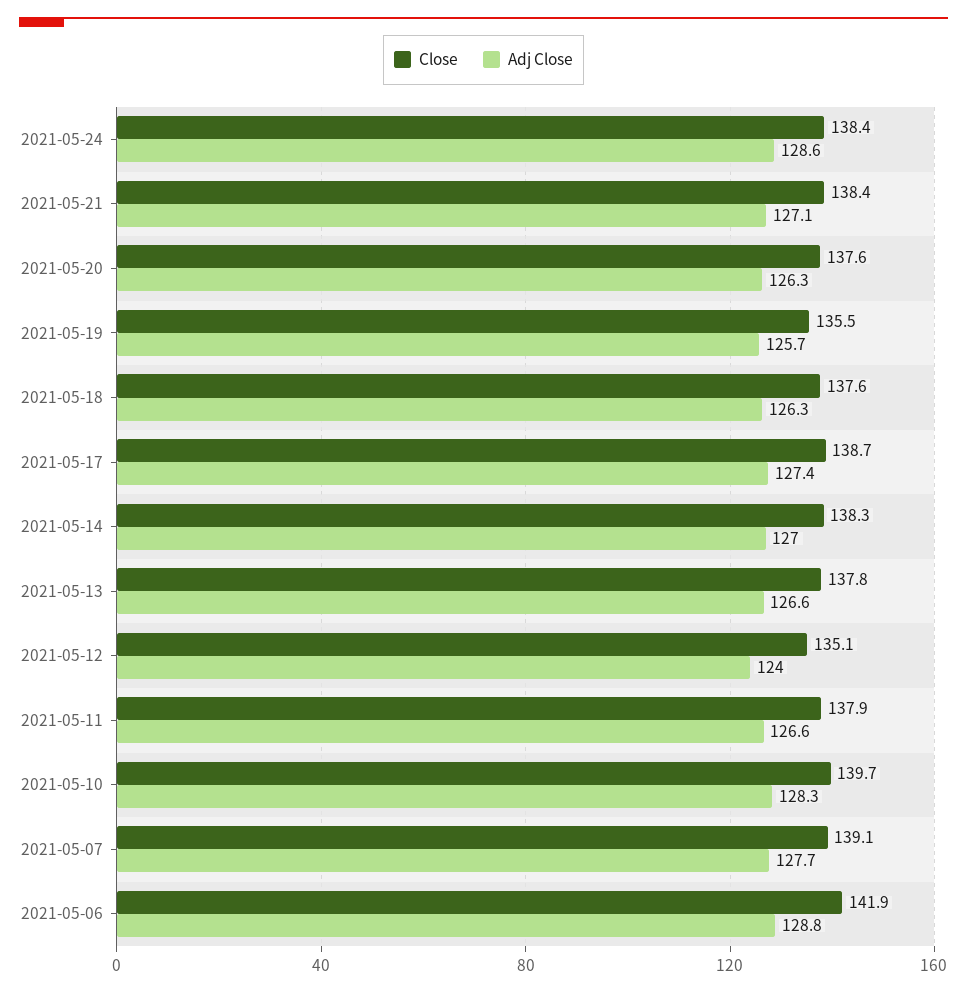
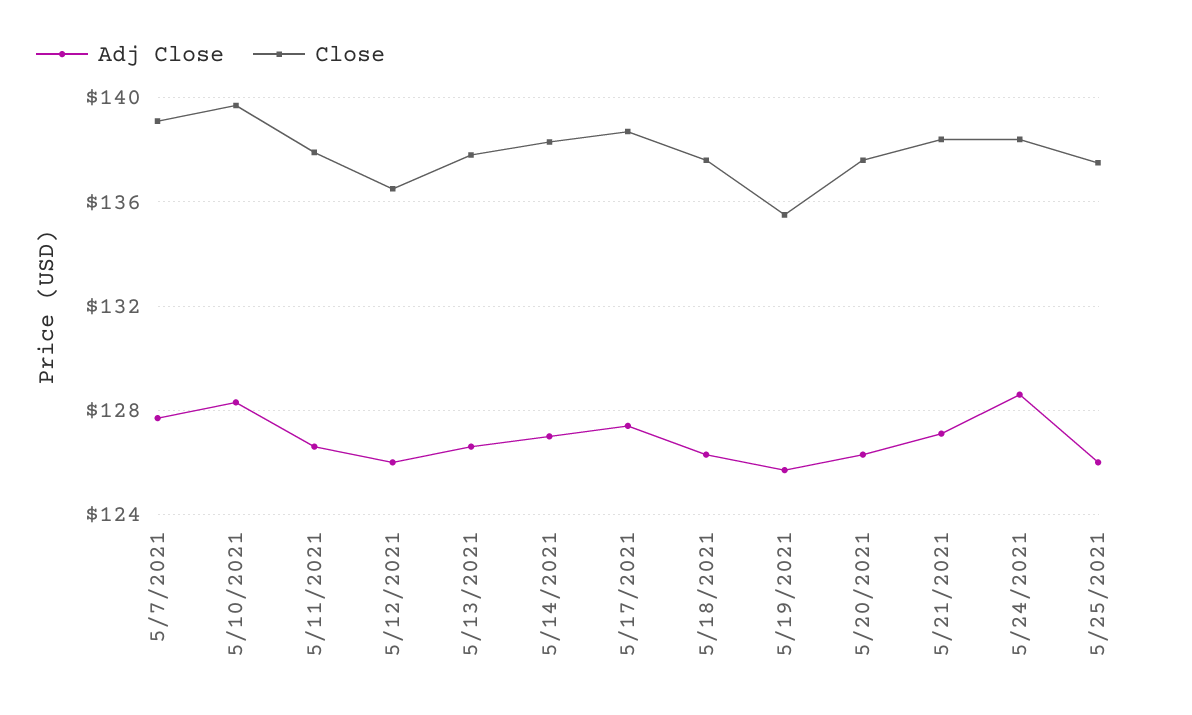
Close, 2021-05-12: 135.1 -> 136.5
Adj Close, 2021-05-12: 124 -> 126
Close, 2021-05-06: 141.9 -> none
Adj Close, 2021-05-06: 128.8 -> none
Adj Close, 5/25/2021: none -> 126
Close, 5/25/2021: none -> 137.5

